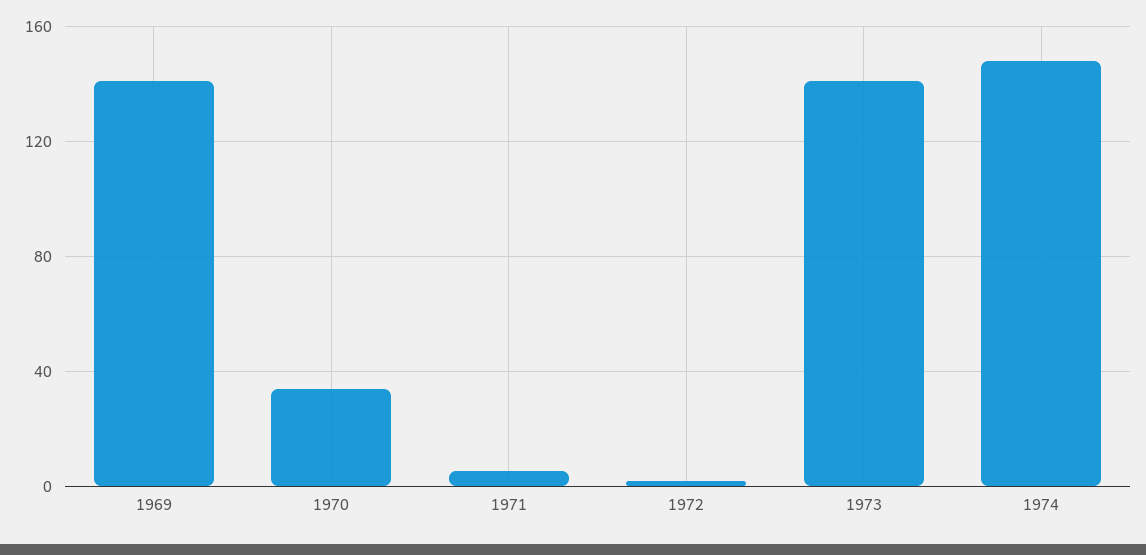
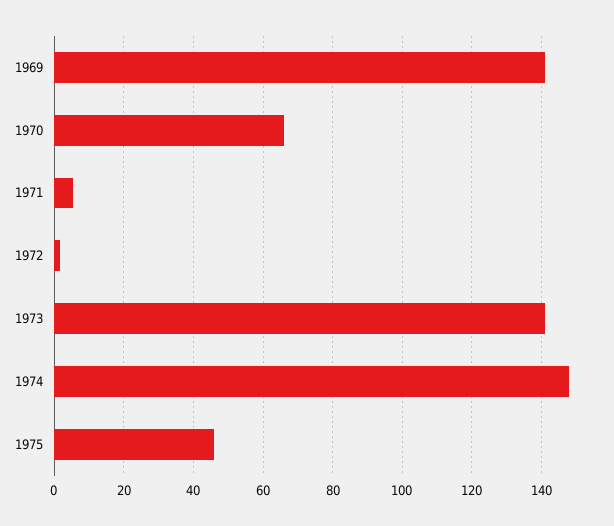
1970: 35 -> 66
1975: none -> 46

